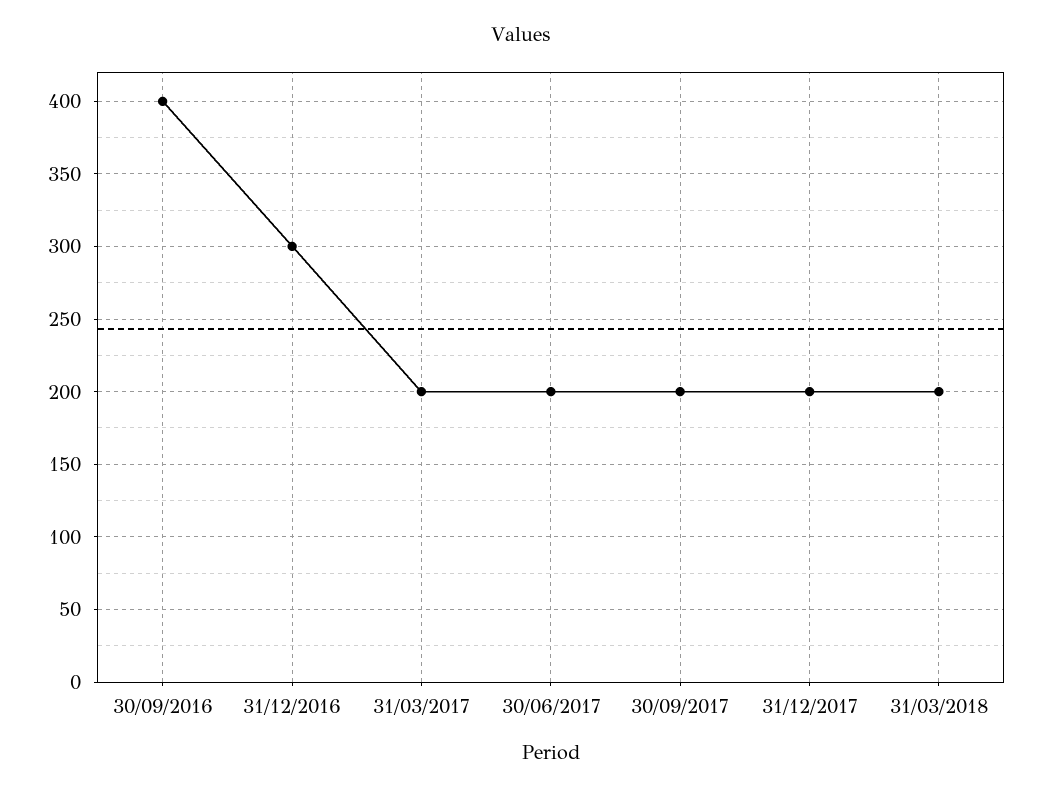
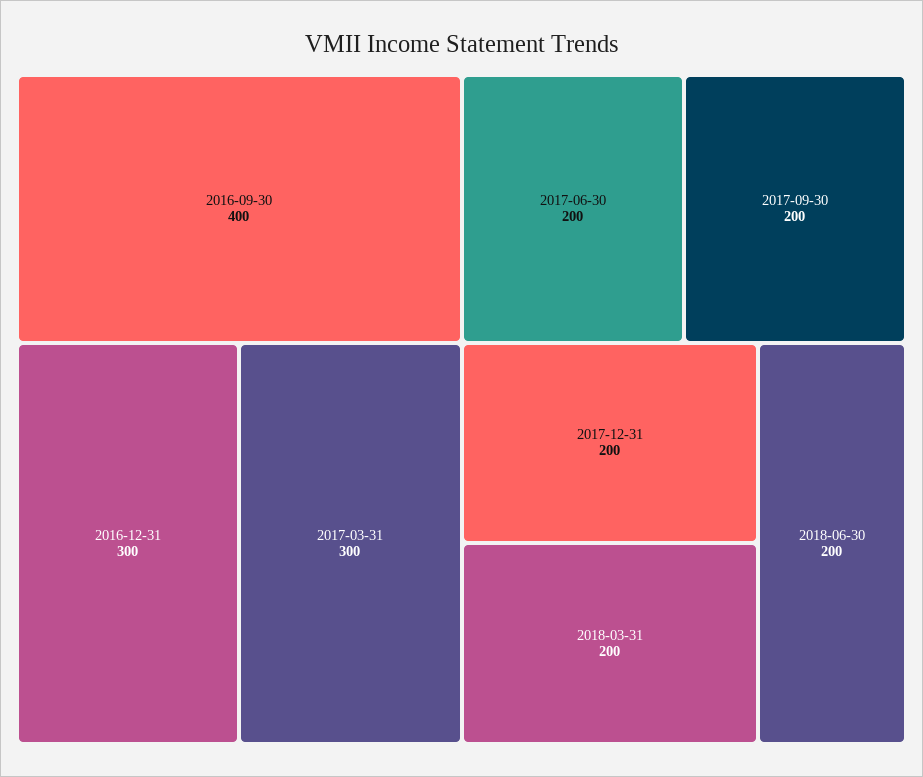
31/03/2017: 200 -> 300
2018-06-30: none -> 200

